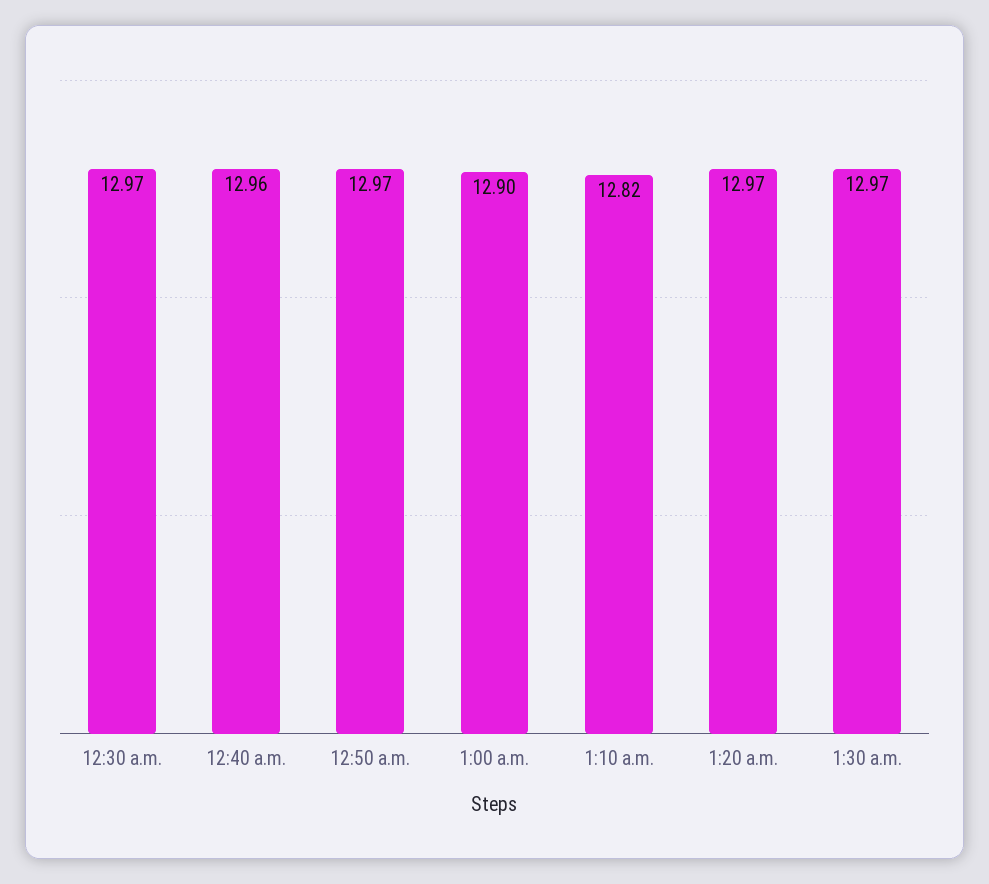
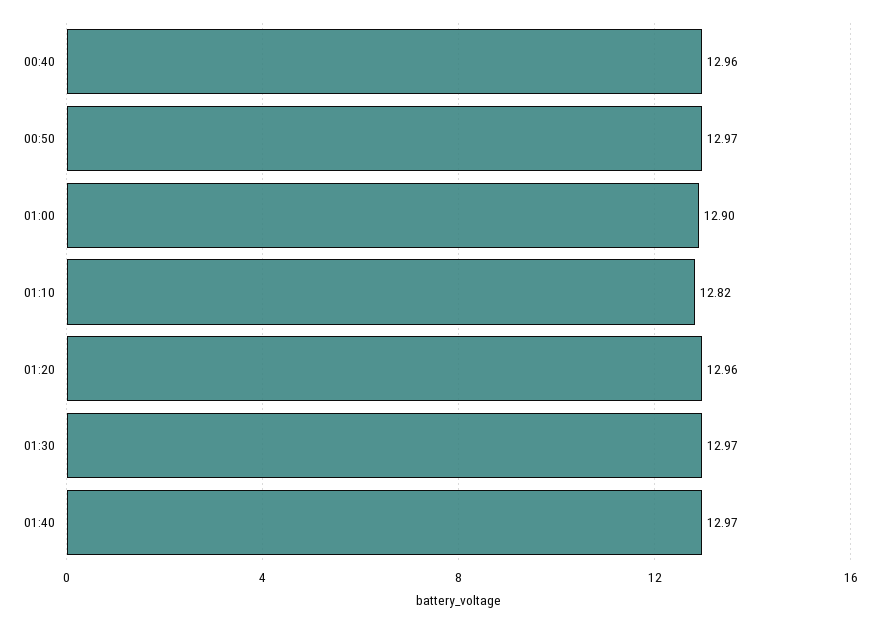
12:30 a.m.: 12.97 -> none
1:20 a.m.: 12.97 -> 12.96
01:40: none -> 12.97

